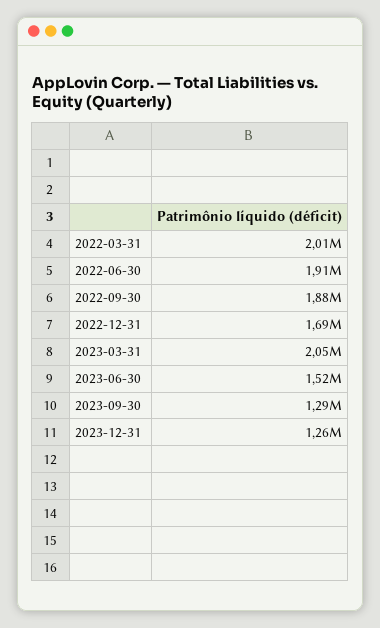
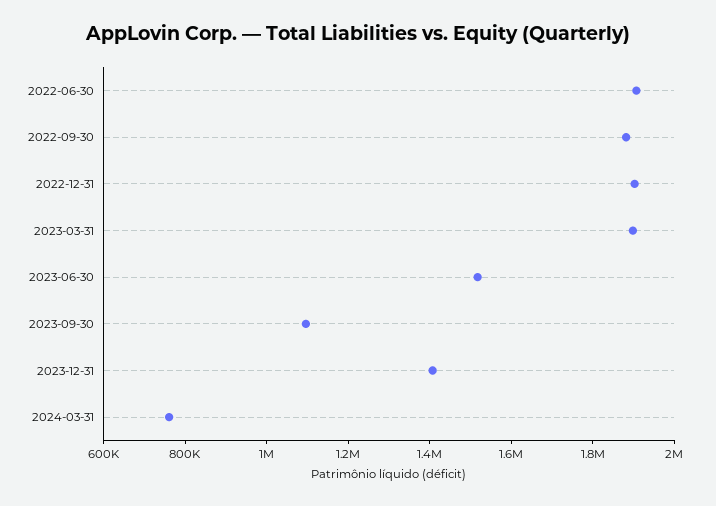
2022-03-31: 2010000 -> none
2022-12-31: 1690000 -> 1900000
2023-03-31: 2050000 -> 1900000
2023-09-30: 1290000 -> 1100000
2023-12-31: 1260000 -> 1400000
2024-03-31: none -> 750000

